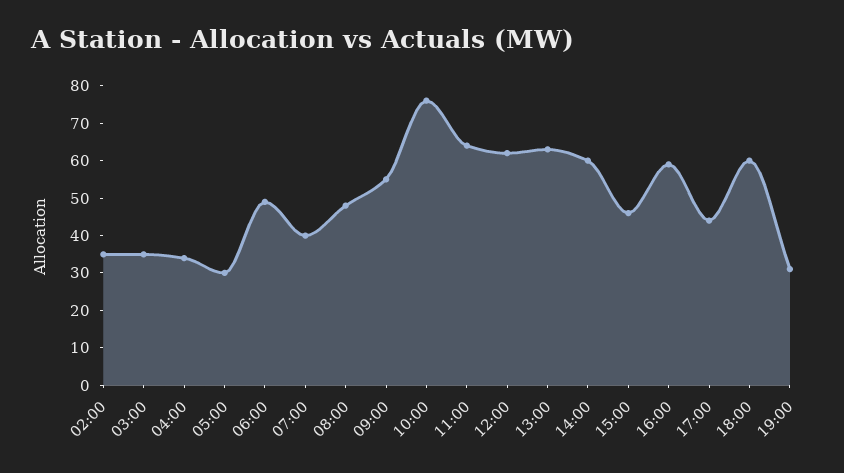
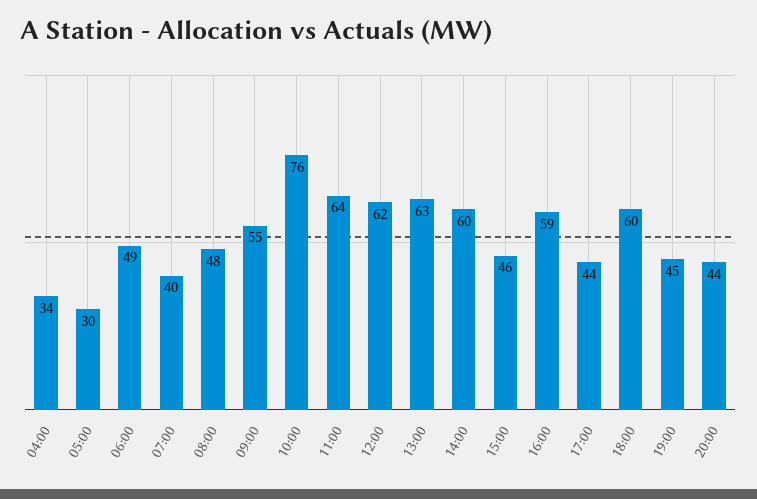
02:00: 35 -> none
03:00: 35 -> none
19:00: 30 -> 45
20:00: none -> 44

